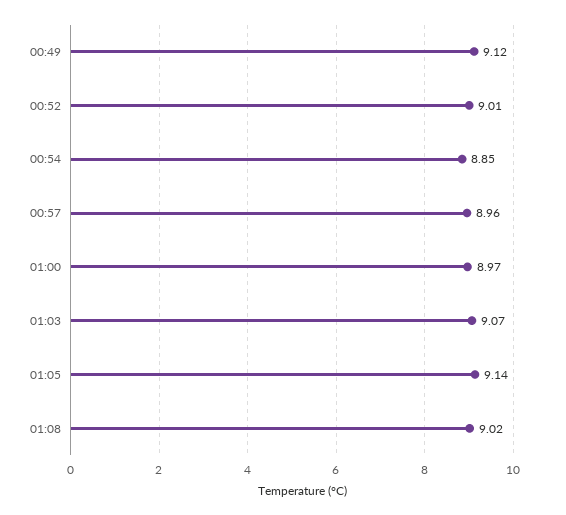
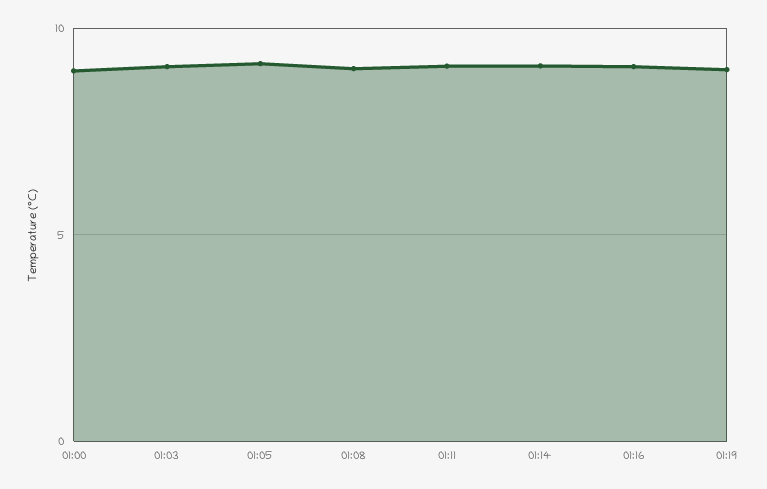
00:49: 9.12 -> none
00:52: 9.01 -> none
00:54: 8.85 -> none
00:57: 8.96 -> none
01:11: none -> 9
01:14: none -> 9
01:16: none -> 9
01:19: none -> 9

